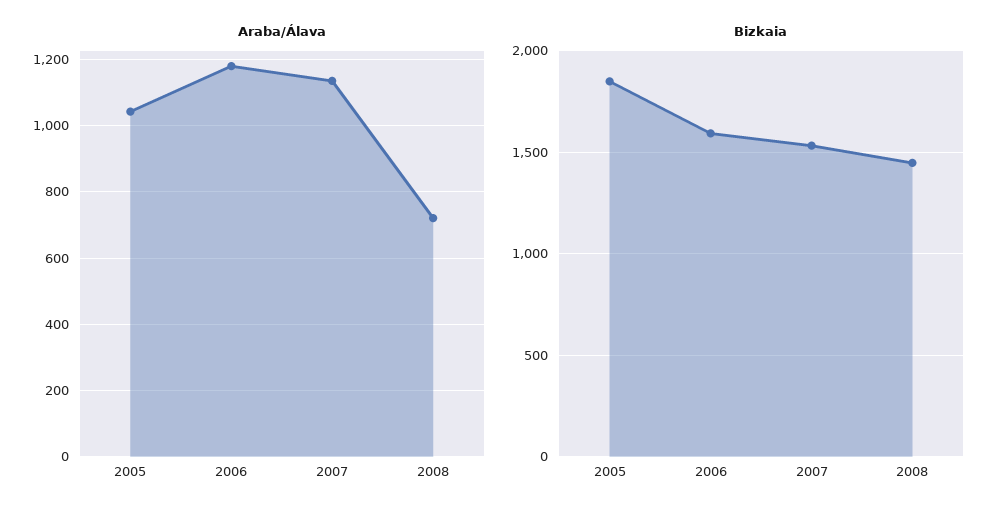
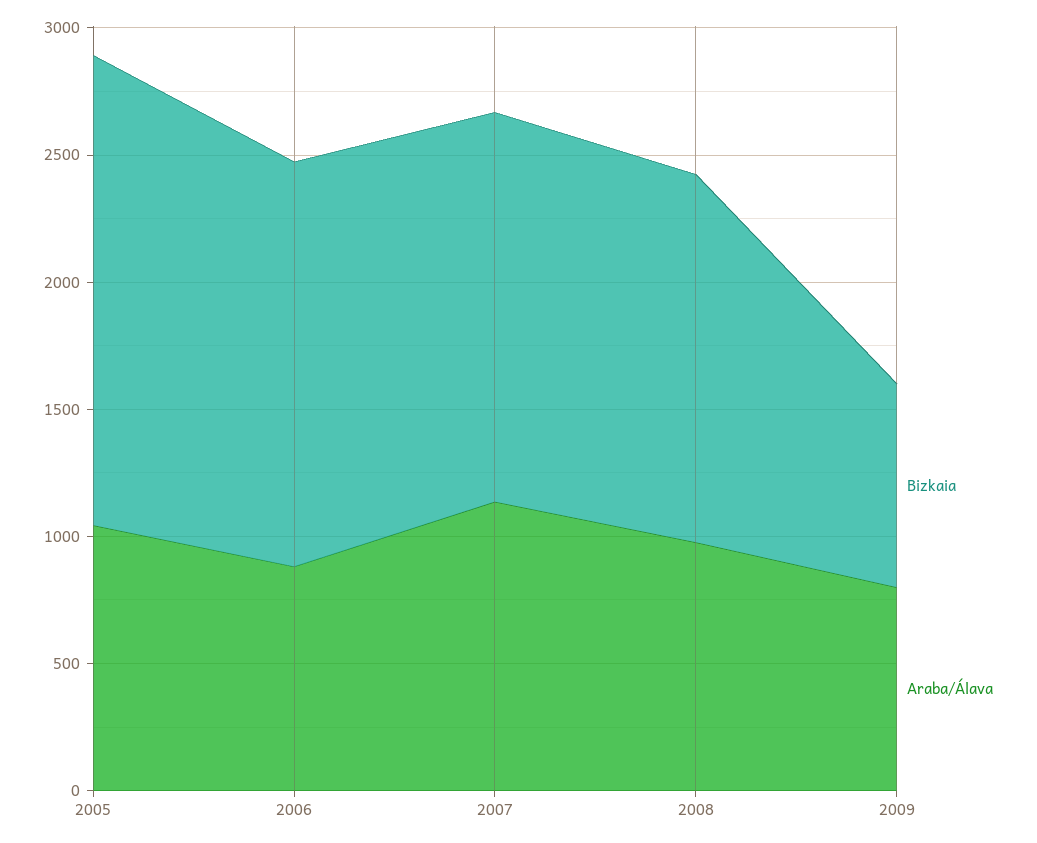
Araba/Álava, 2006: 1180 -> 900
Araba/Álava, 2008: 720 -> 1000
Bizkaia, 2009: none -> 800
Araba/Álava, 2009: none -> 800

